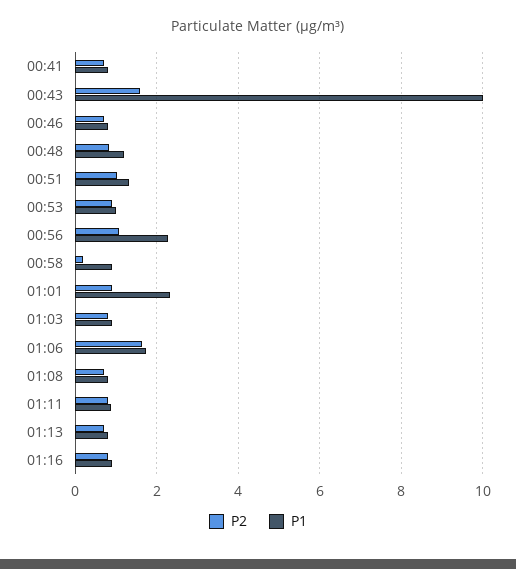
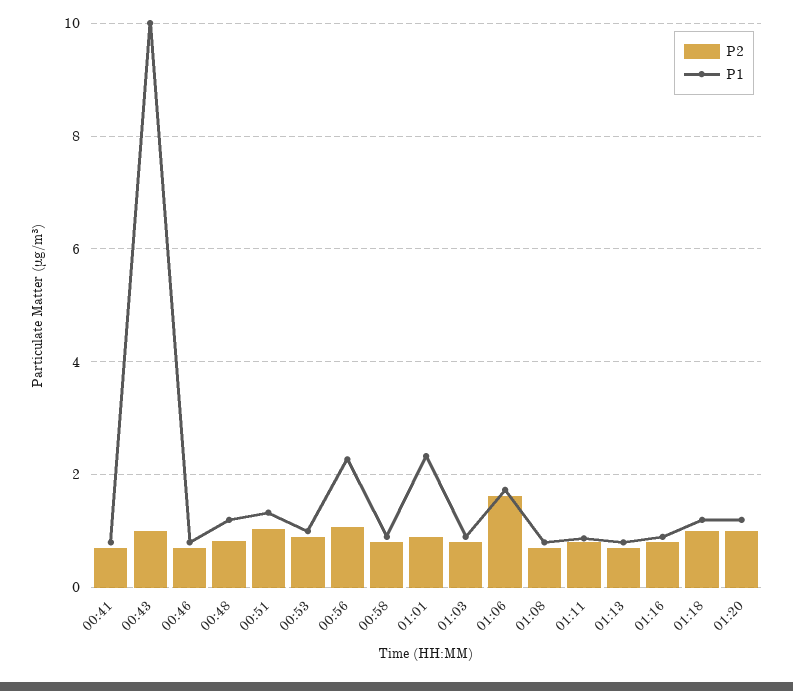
P2, 00:43: 1.6 -> 1
P2, 00:58: 0.2 -> 0.8
P2, 01:18: none -> 1
P1, 01:18: none -> 1.2
P2, 01:20: none -> 1
P1, 01:20: none -> 1.2

